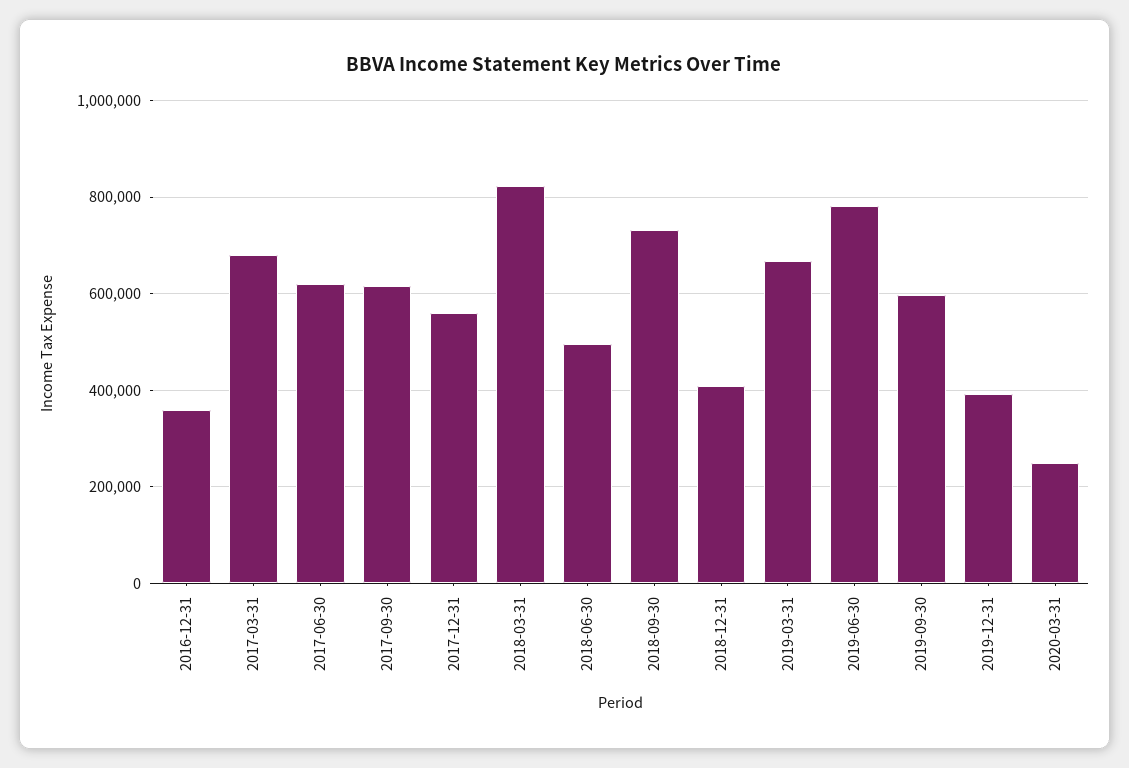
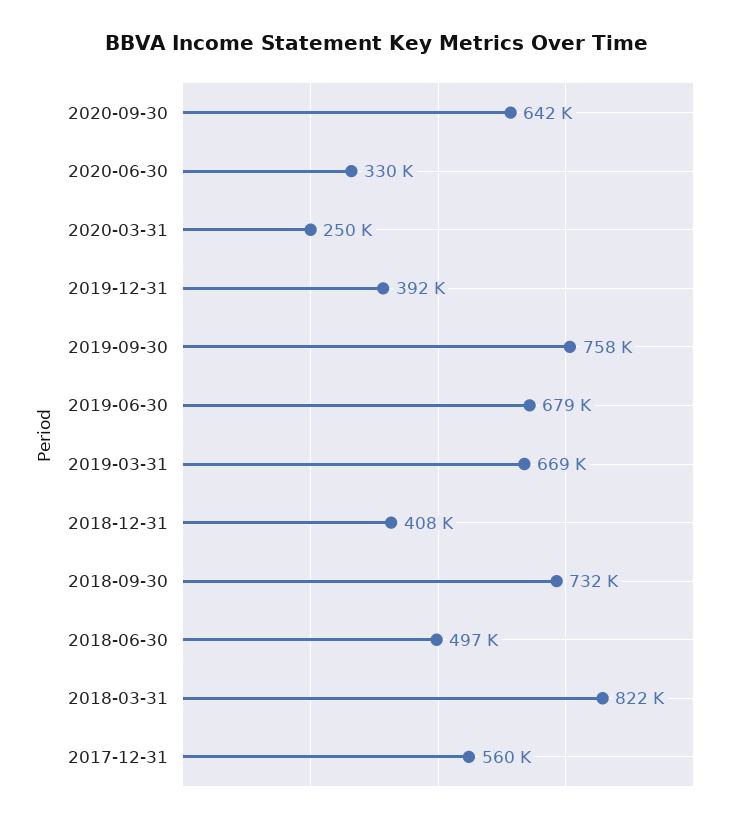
2016-12-31: 360000 -> none
2017-03-31: 680000 -> none
2017-06-30: 620000 -> none
2017-09-30: 620000 -> none
2019-06-30: 780000 -> 679000
2019-09-30: 600000 -> 758000
2020-09-30: none -> 642000
2020-06-30: none -> 330000

